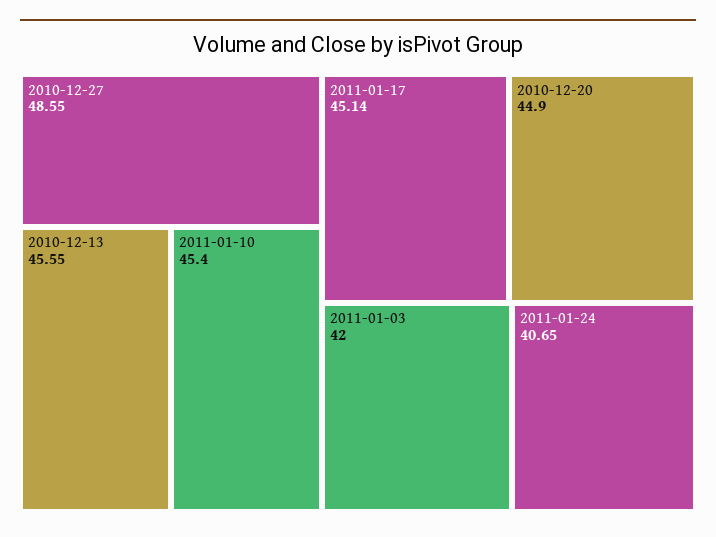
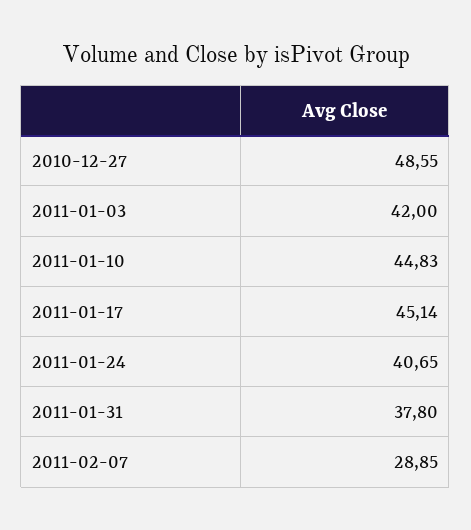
2010-12-13: 45.55 -> none
2011-01-10: 45.4 -> 44.83
2010-12-20: 44.9 -> none
2011-01-31: none -> 37.8
2011-02-07: none -> 28.85

